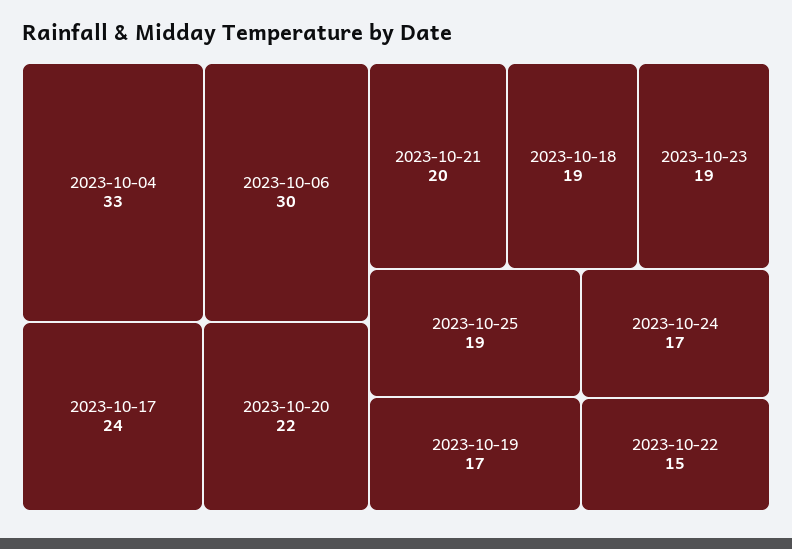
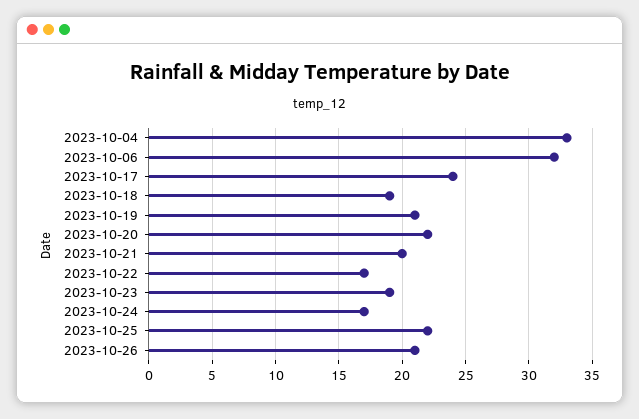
2023-10-06: 30 -> 32
2023-10-25: 19 -> 22
2023-10-19: 17 -> 21
2023-10-22: 15 -> 17
2023-10-26: none -> 21

